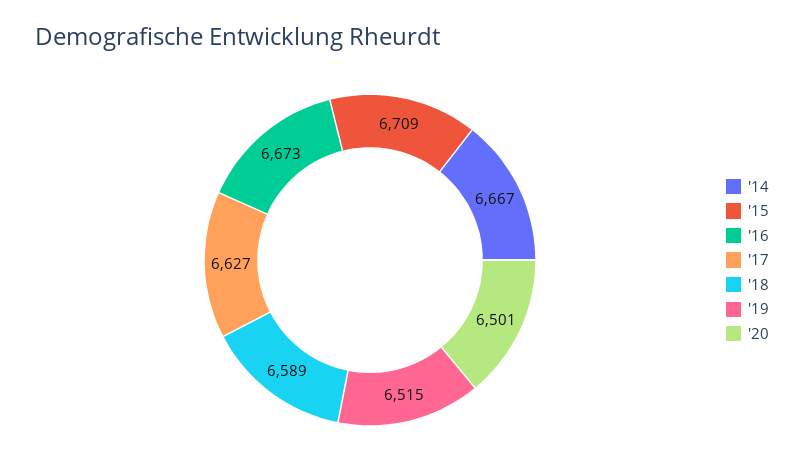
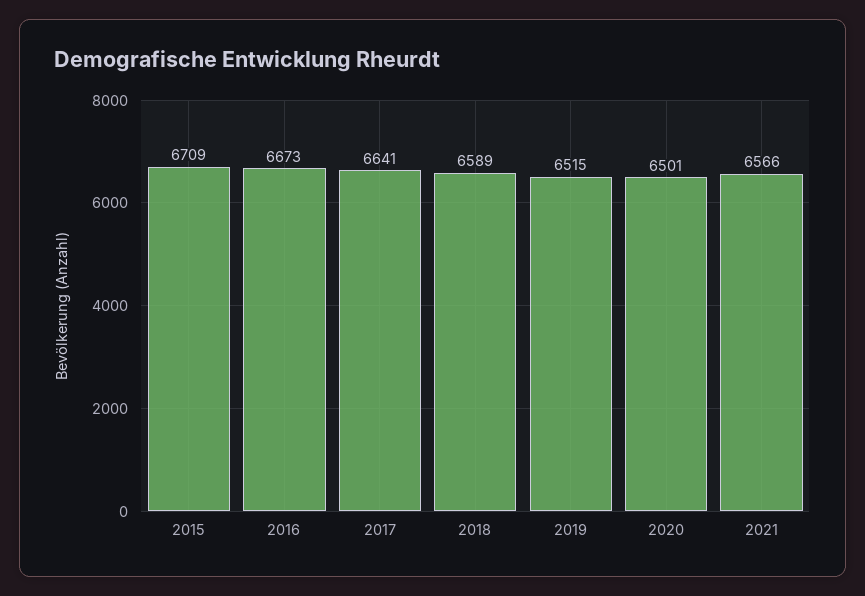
'14: 6667 -> none
'17: 6627 -> 6641
2021: none -> 6566

